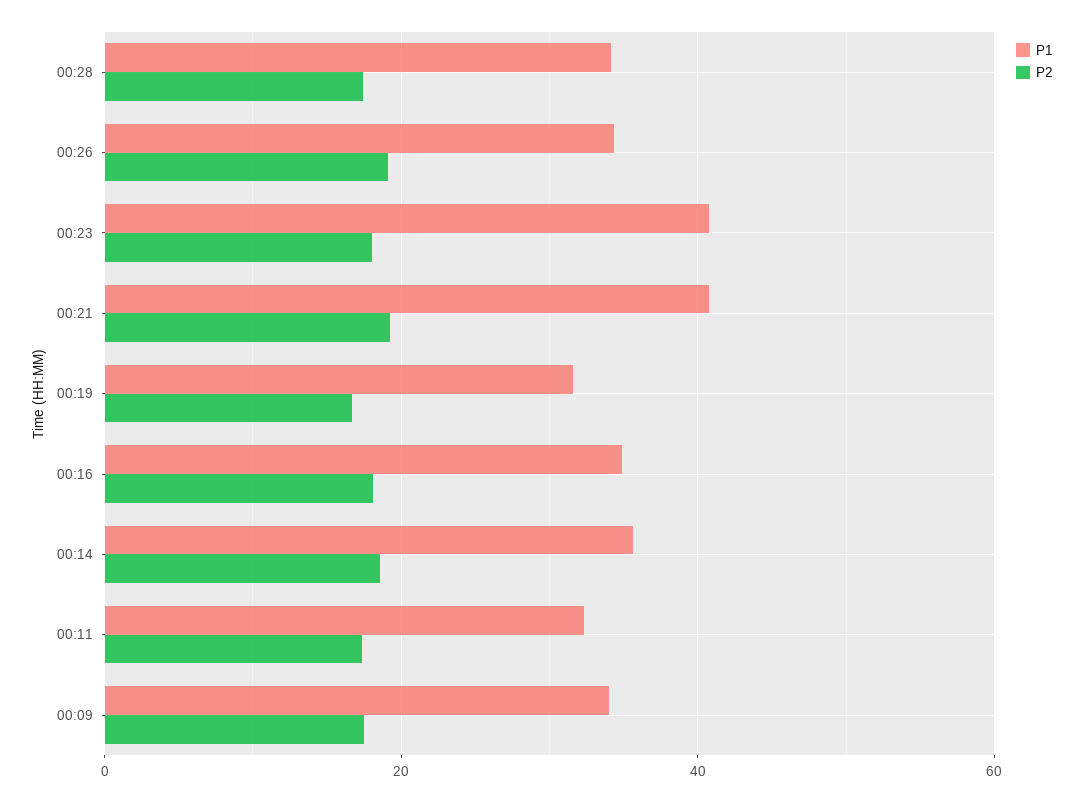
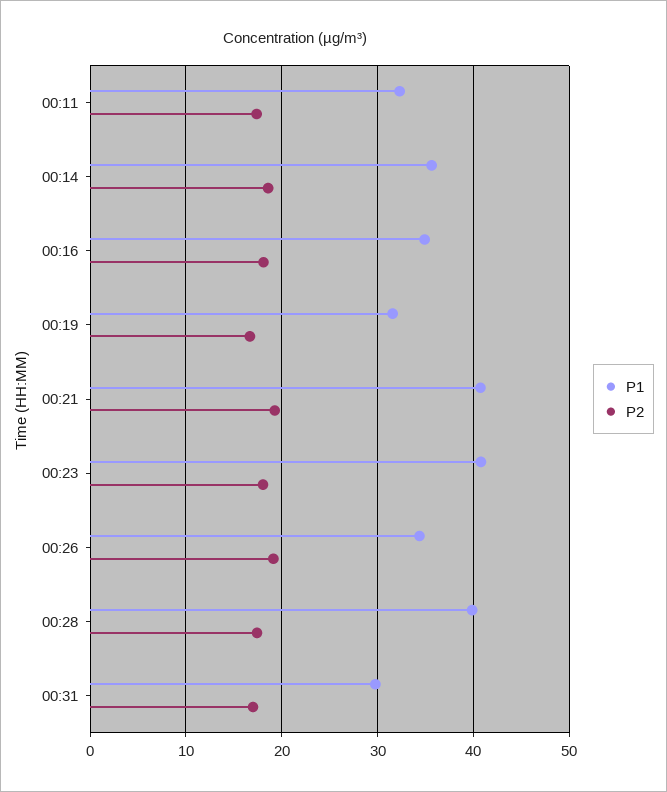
P1, 00:28: 34 -> 40
P1, 00:09: 34 -> none
P2, 00:09: 18 -> none
P1, 00:31: none -> 30
P2, 00:31: none -> 17

